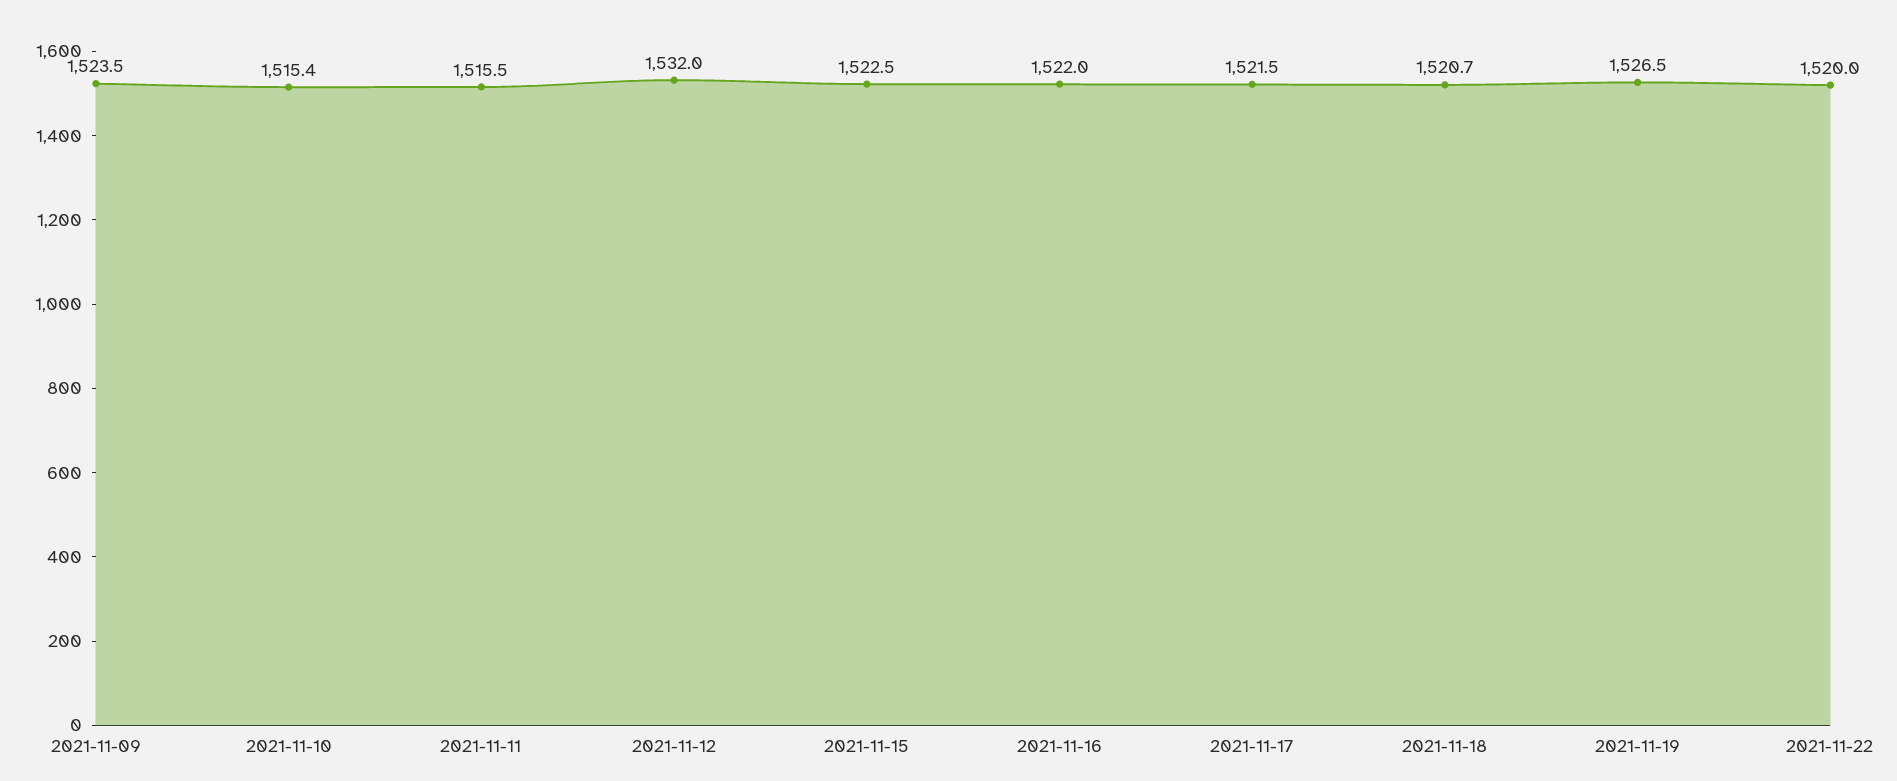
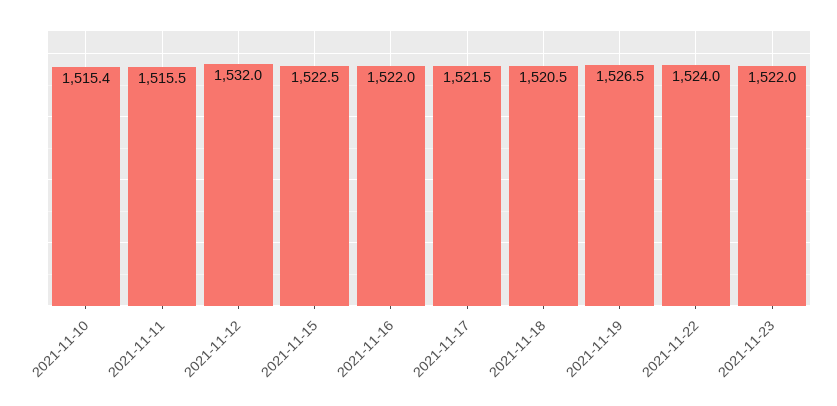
2021-11-09: 1523.5 -> none
2021-11-18: 1520.7 -> 1520.5
2021-11-22: 1520 -> 1524
2021-11-23: none -> 1522

